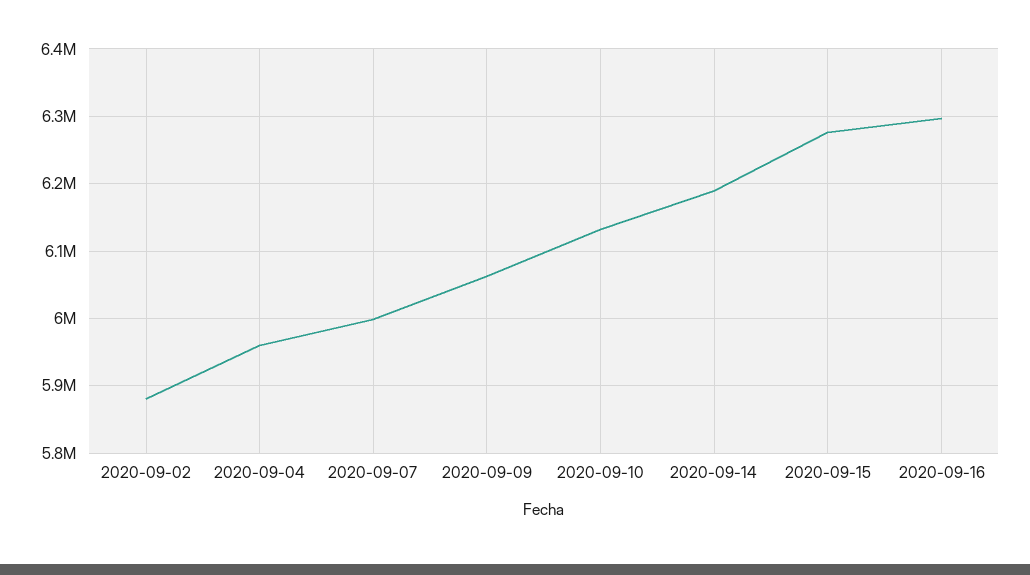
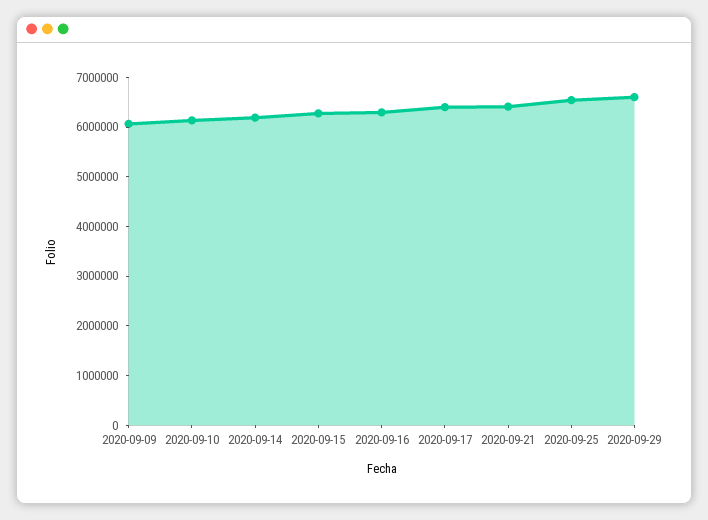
2020-09-02: 5880000 -> none
2020-09-04: 5960000 -> none
2020-09-07: 6000000 -> none
2020-09-17: none -> 6400000
2020-09-21: none -> 6400000
2020-09-25: none -> 6600000
2020-09-29: none -> 6600000

